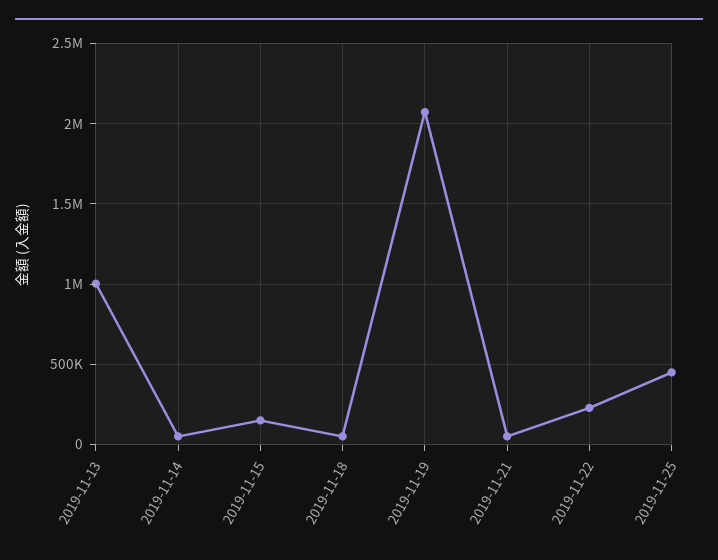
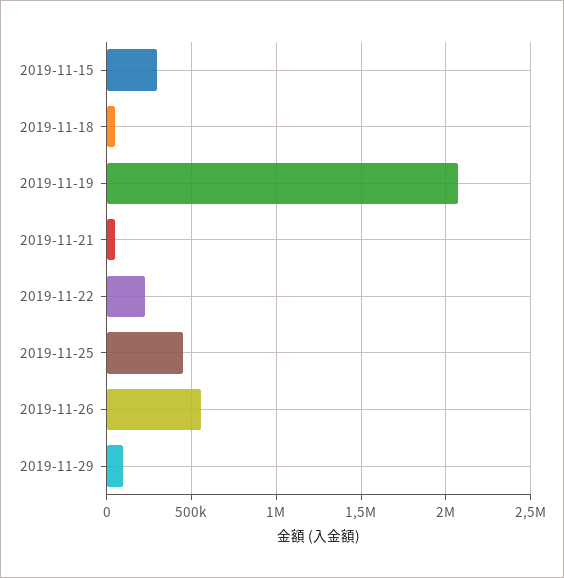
2019-11-13: 1000000 -> none
2019-11-14: 50000 -> none
2019-11-15: 150000 -> 300000
2019-11-26: none -> 550000
2019-11-29: none -> 100000

